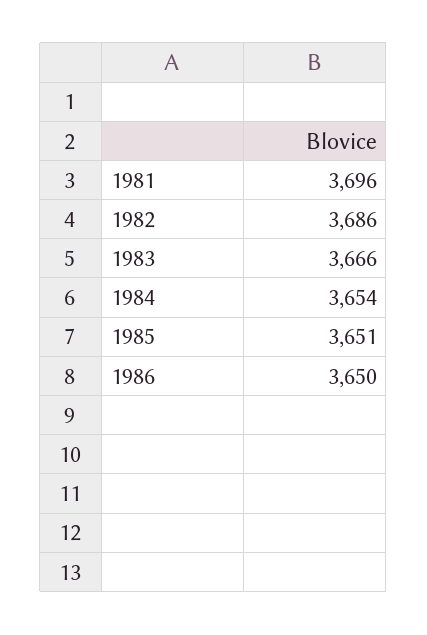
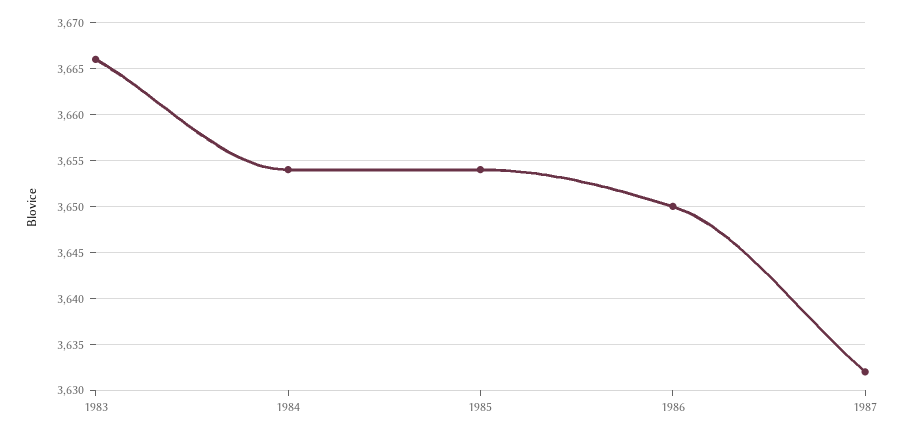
1981: 3696 -> none
1982: 3686 -> none
1985: 3651 -> 3654
1987: none -> 3632

